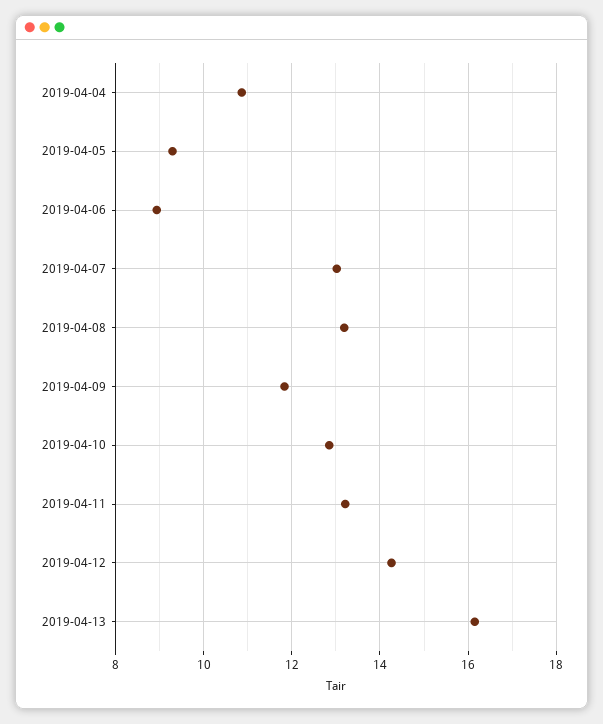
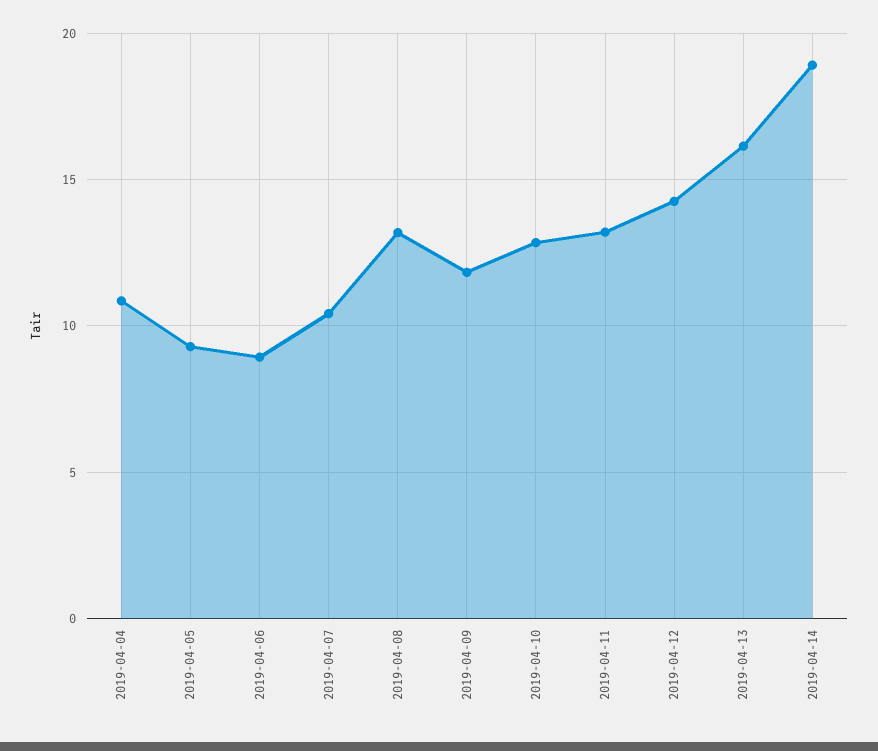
2019-04-07: 13 -> 10.5
2019-04-14: none -> 19

